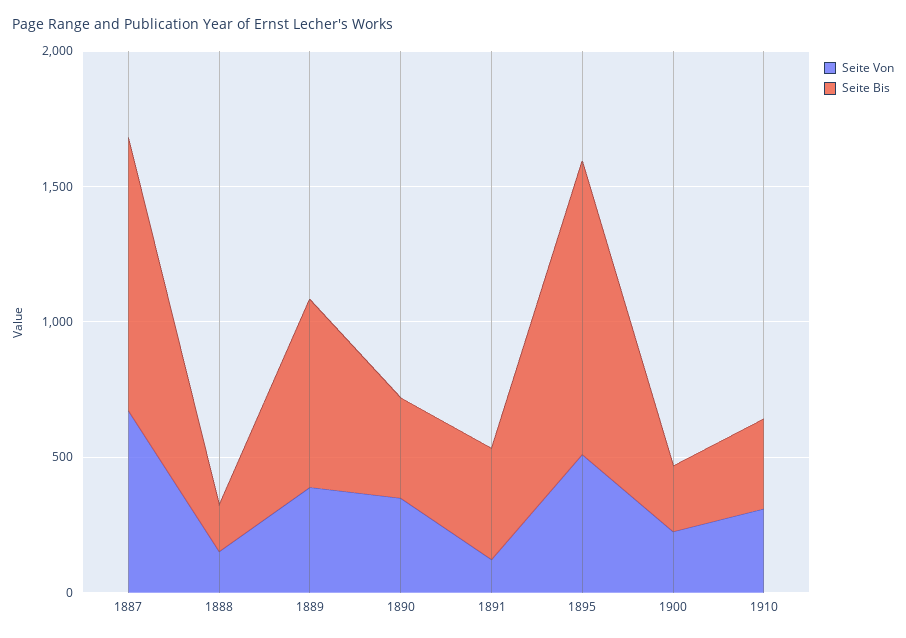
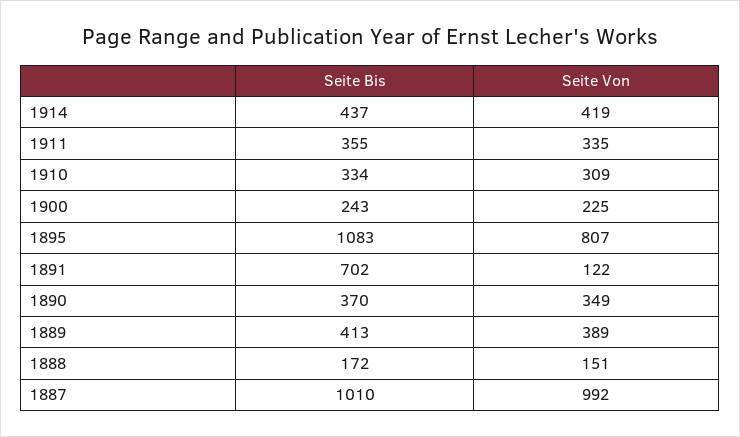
Seite Von, 1887: 700 -> 992
Seite Bis, 1889: 700 -> 413
Seite Bis, 1891: 400 -> 702
Seite Von, 1895: 500 -> 807
Seite Bis, 1914: none -> 437
Seite Von, 1914: none -> 419
Seite Bis, 1911: none -> 355
Seite Von, 1911: none -> 335

